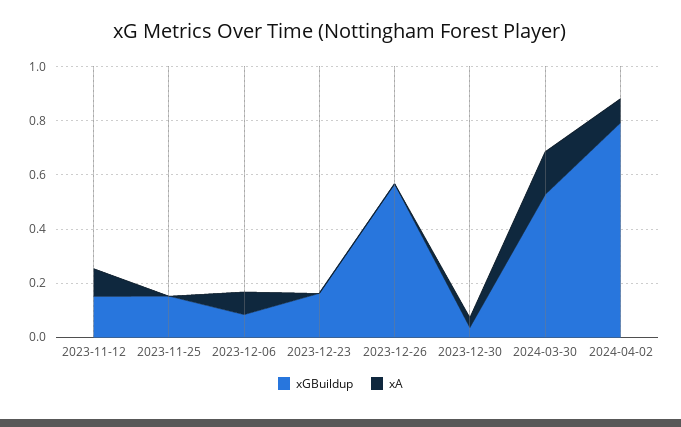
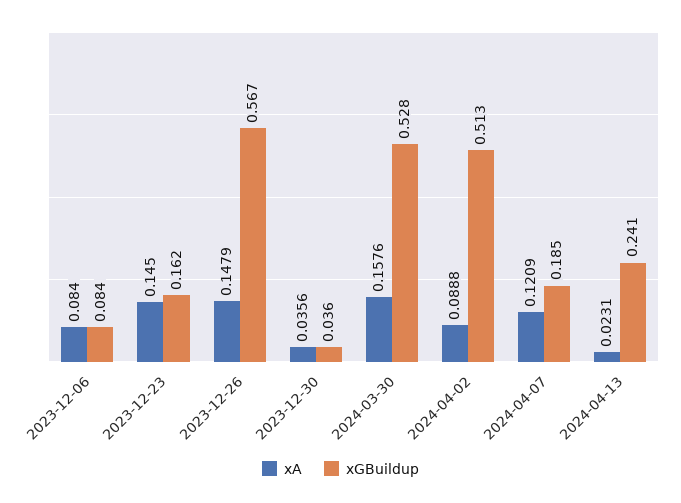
xGBuildup, 2023-11-12: 0.15 -> none
xA, 2023-11-12: 0.1 -> none
xGBuildup, 2023-11-25: 0.15 -> none
xA, 2023-11-25: 0 -> none
xA, 2023-12-23: 0 -> 0.145
xA, 2023-12-26: 0 -> 0.1479
xGBuildup, 2024-04-02: 0.8 -> 0.513
xA, 2024-04-07: none -> 0.1209
xGBuildup, 2024-04-07: none -> 0.185
xA, 2024-04-13: none -> 0.0231
xGBuildup, 2024-04-13: none -> 0.241

